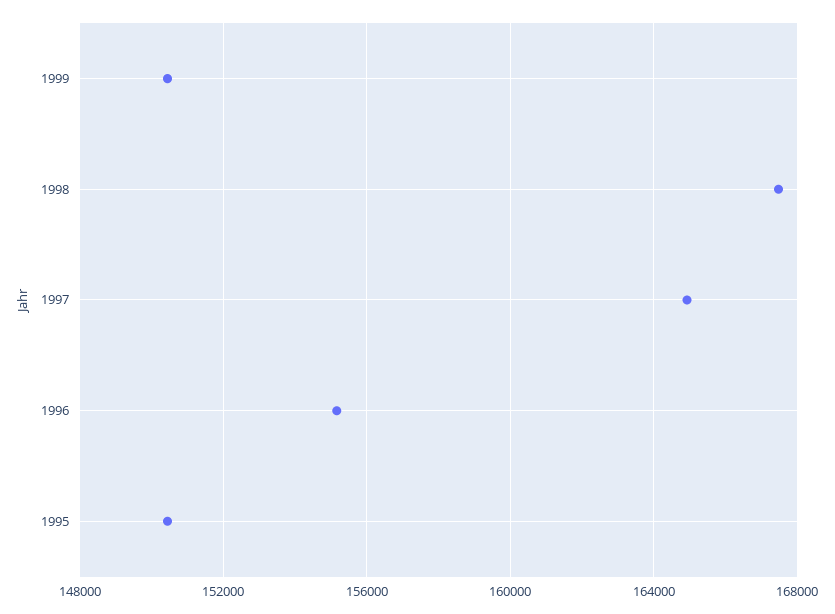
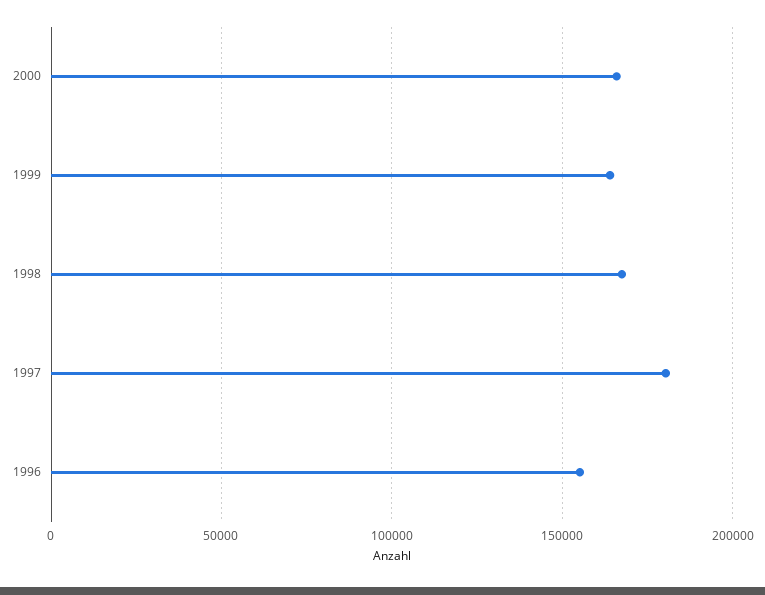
1999: 150500 -> 165000
1997: 165000 -> 180000
1995: 150500 -> none
2000: none -> 165000

